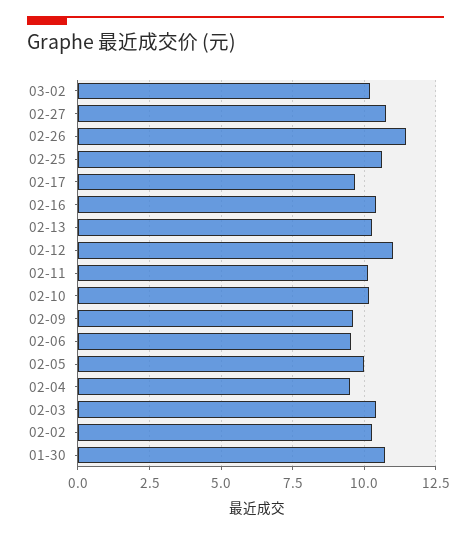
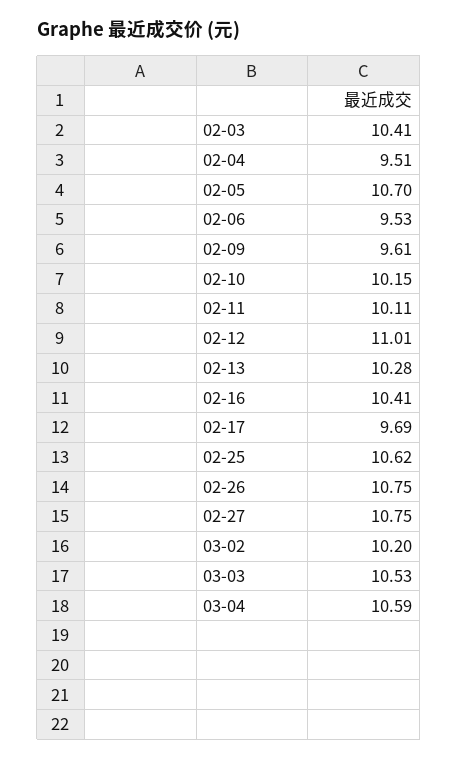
02-26: 11.5 -> 10.75
02-05: 10 -> 10.7
02-02: 10.25 -> none
01-30: 10.75 -> none
03-03: none -> 10.53
03-04: none -> 10.59

